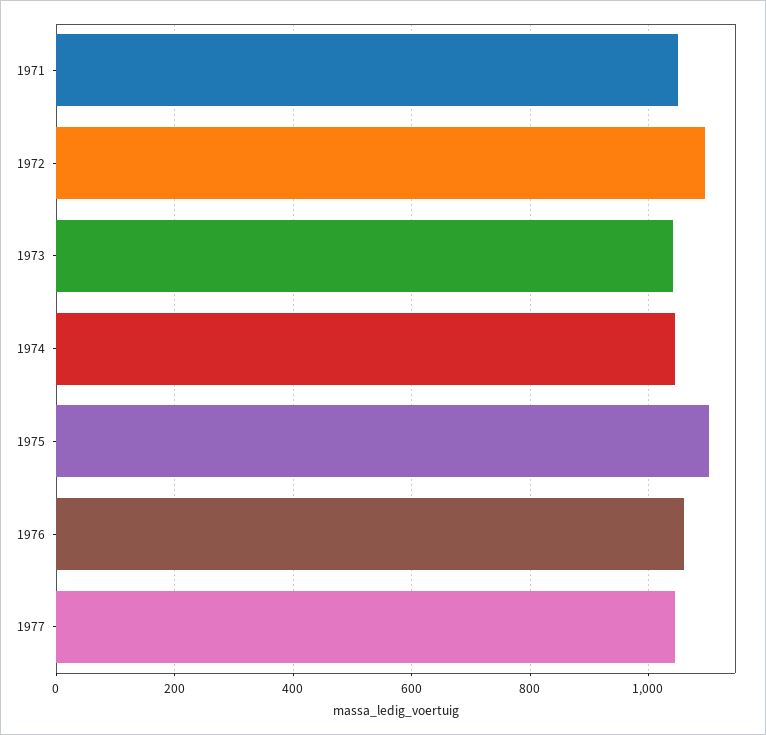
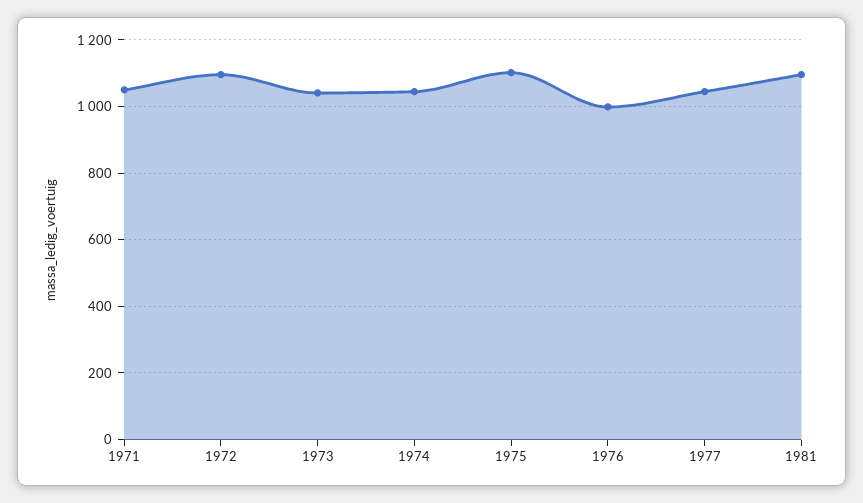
1976: 1060 -> 1000
1981: none -> 1100

